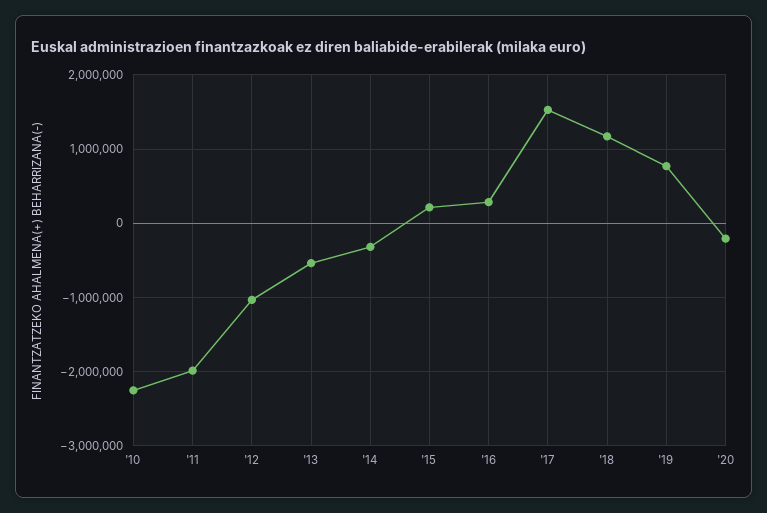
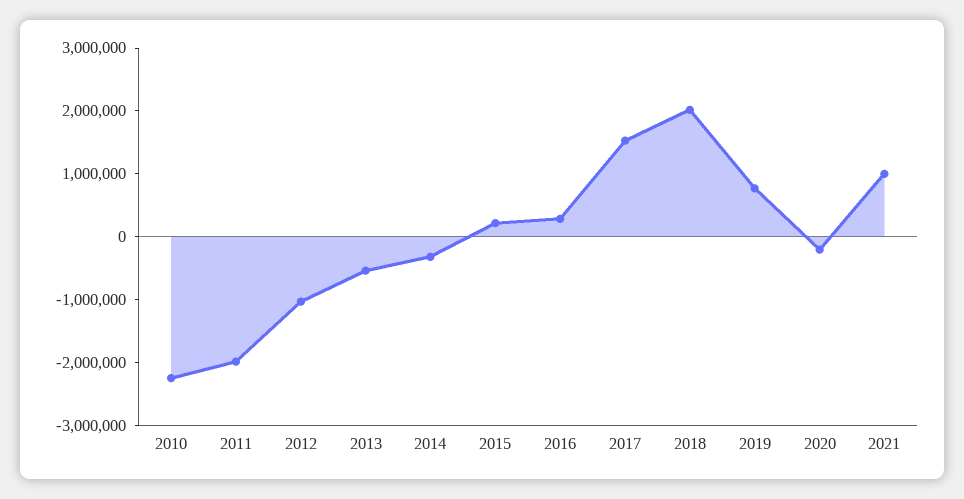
'18: 1200000 -> 2000000
2021: none -> 1000000

